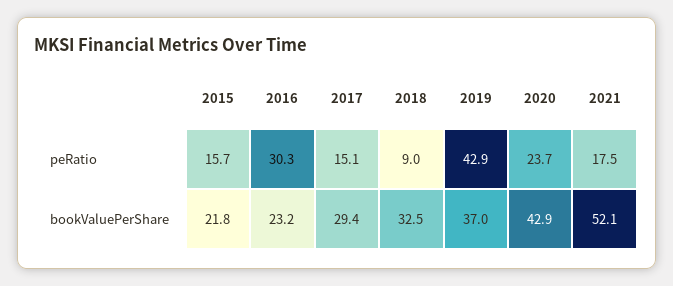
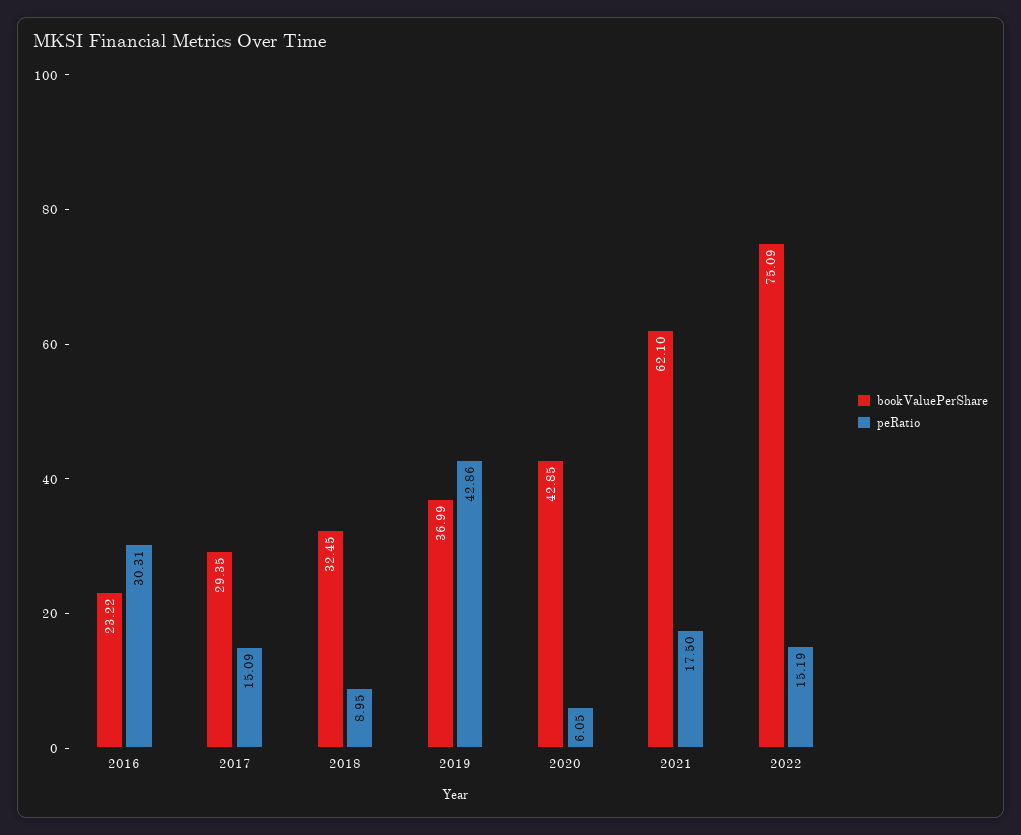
peRatio, 2015: 15.7 -> none
peRatio, 2020: 23.7 -> 6.05
bookValuePerShare, 2015: 21.8 -> none
bookValuePerShare, 2021: 52.1 -> 62.1
bookValuePerShare, 2022: none -> 75.09
peRatio, 2022: none -> 15.19

